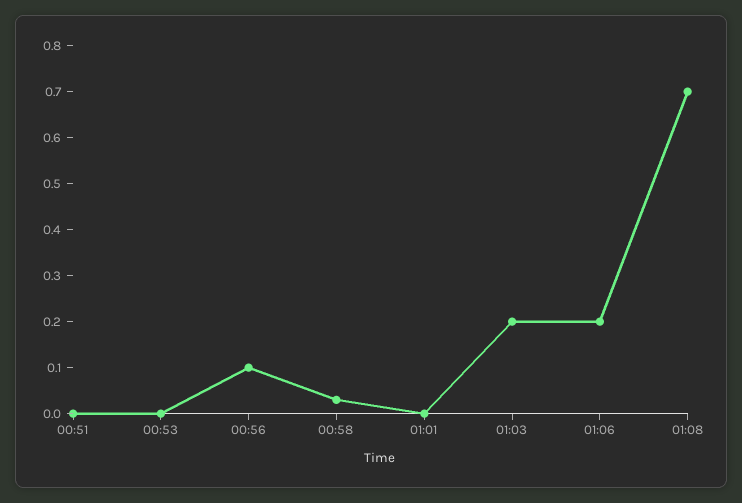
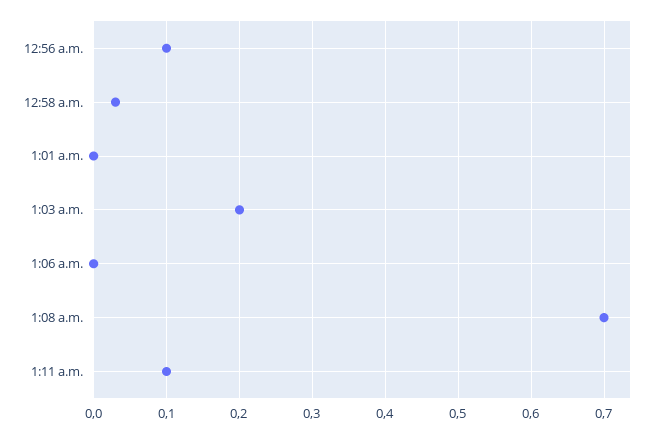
00:51: 0 -> none
00:53: 0 -> none
01:06: 0.2 -> 0
1:11 a.m.: none -> 0.1

